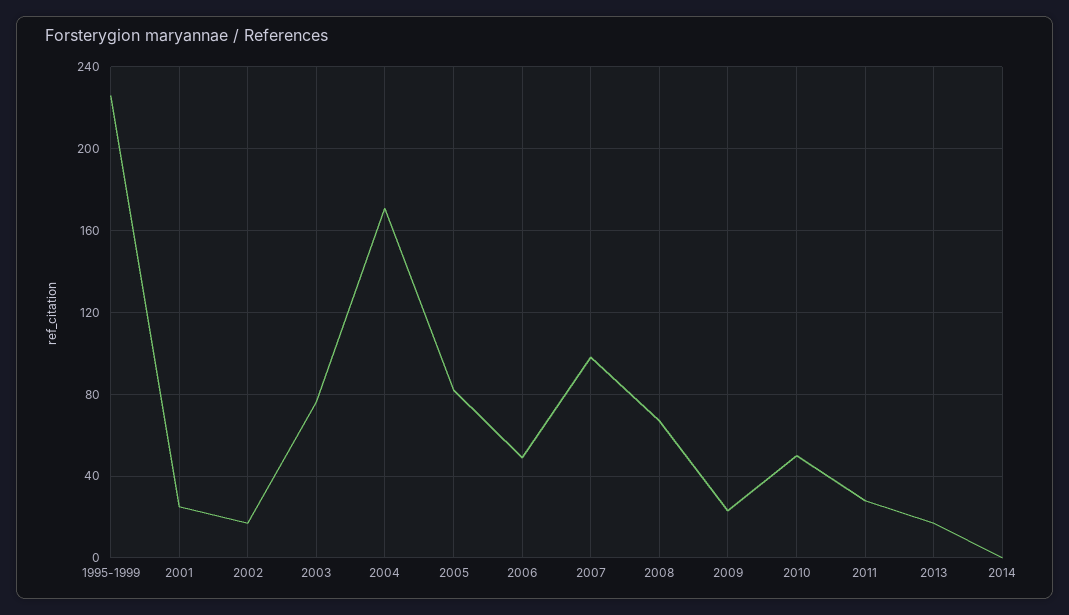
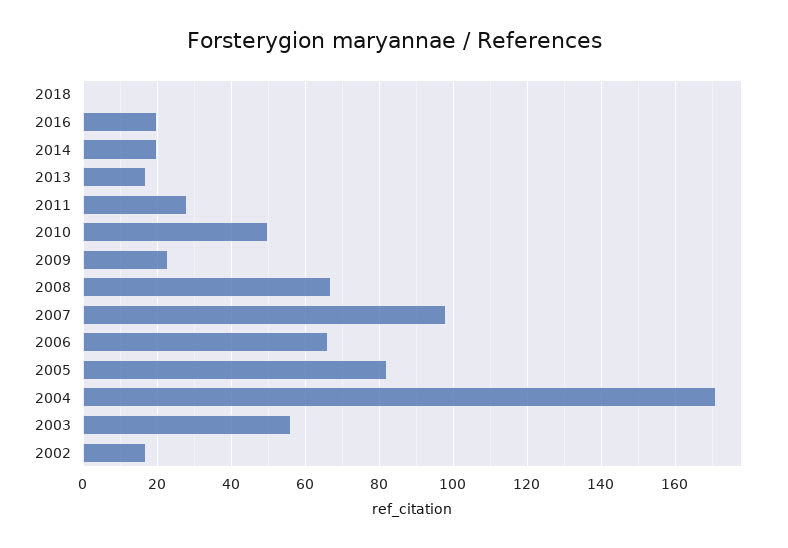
1995-1999: 225 -> none
2001: 25 -> none
2003: 75 -> 55
2006: 50 -> 65
2014: 0 -> 20
2018: none -> 0
2016: none -> 20

